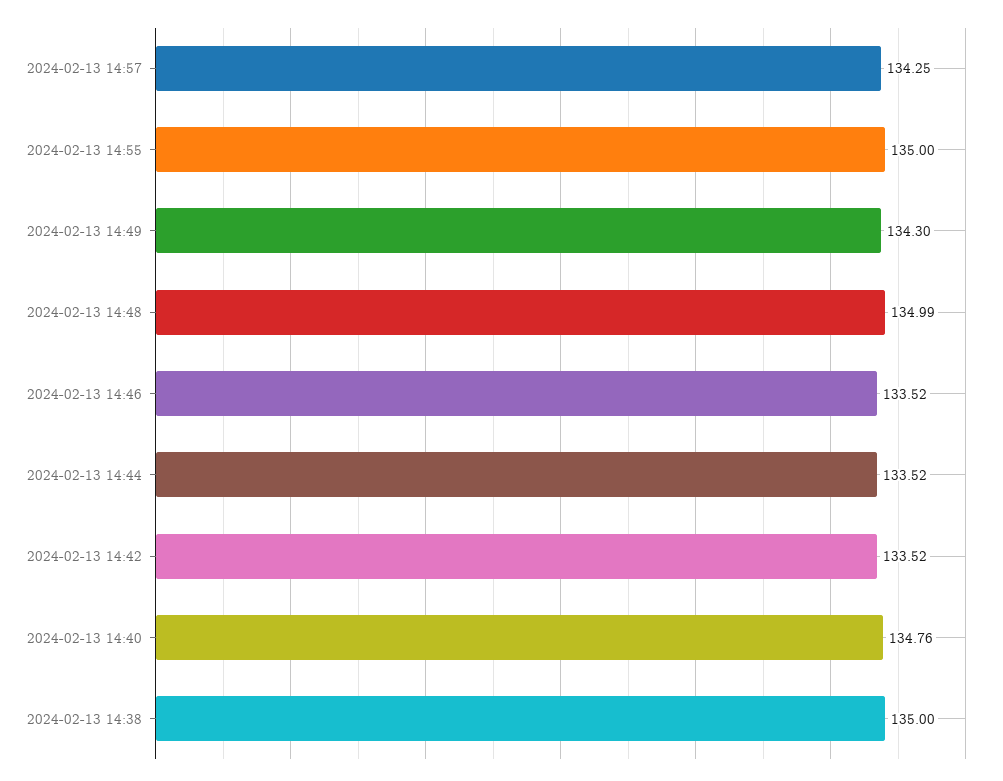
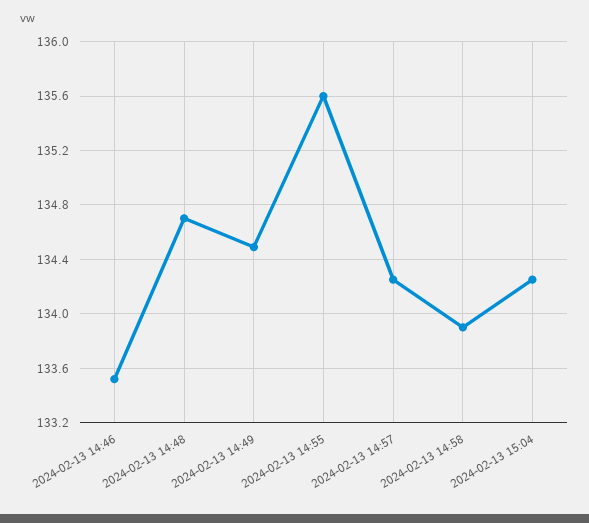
2024-02-13 14:55: 135 -> 135.6
2024-02-13 14:49: 134.3 -> 134.5
2024-02-13 14:48: 134.99 -> 134.7
2024-02-13 14:44: 133.52 -> none
2024-02-13 14:42: 133.52 -> none
2024-02-13 14:40: 134.76 -> none
2024-02-13 14:38: 135 -> none
2024-02-13 14:58: none -> 133.9
2024-02-13 15:04: none -> 134.25

